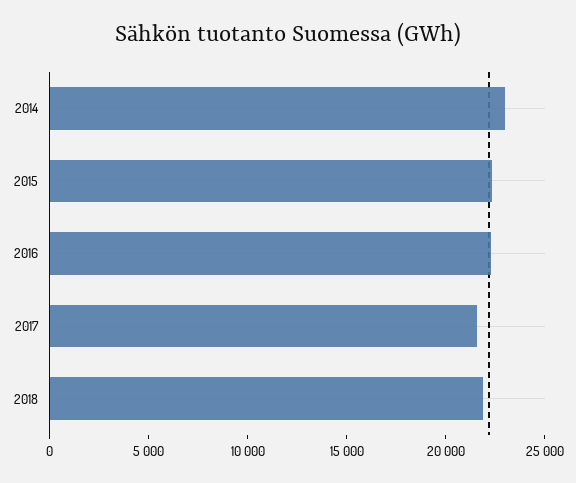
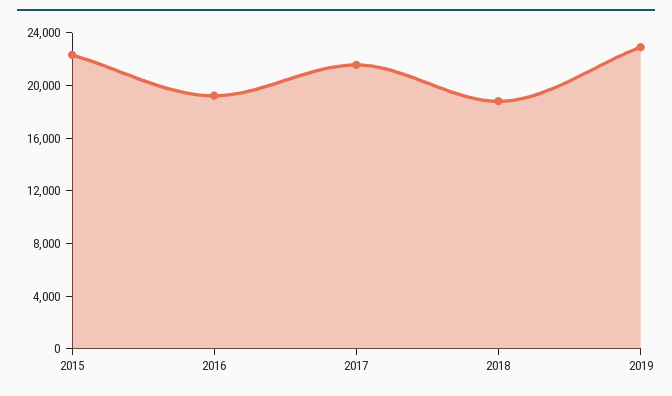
2014: 23000 -> none
2016: 22000 -> 19000
2018: 22000 -> 19000
2019: none -> 23000

